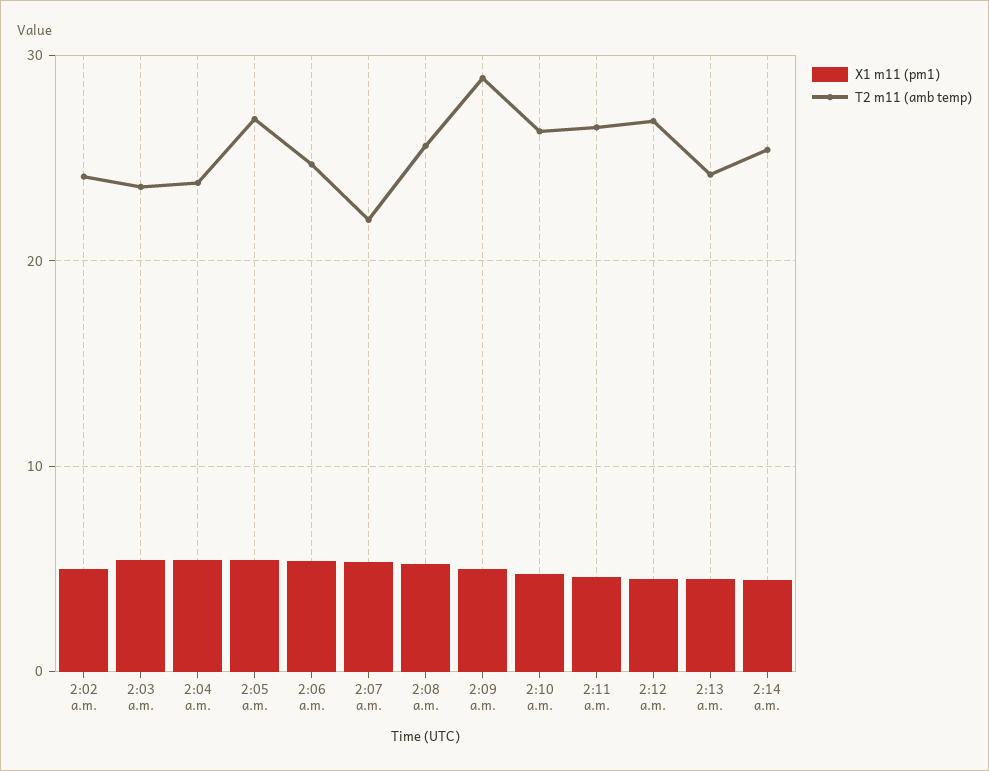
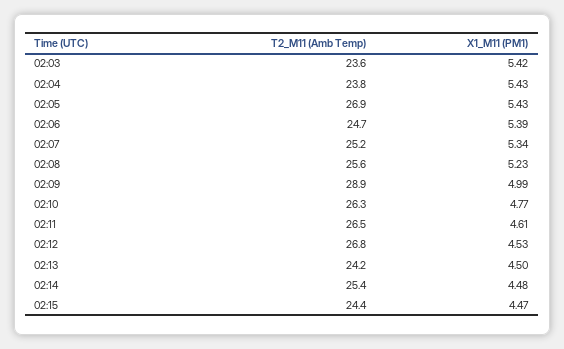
X1 m11 (pm1), 2:02 a.m.: 5 -> none
T2 m11 (amb temp), 2:02 a.m.: 24 -> none
T2 m11 (amb temp), 2:07 a.m.: 22 -> 25.2
T2 m11 (amb temp), 02:15: none -> 24.4
X1 m11 (pm1), 02:15: none -> 4.47

